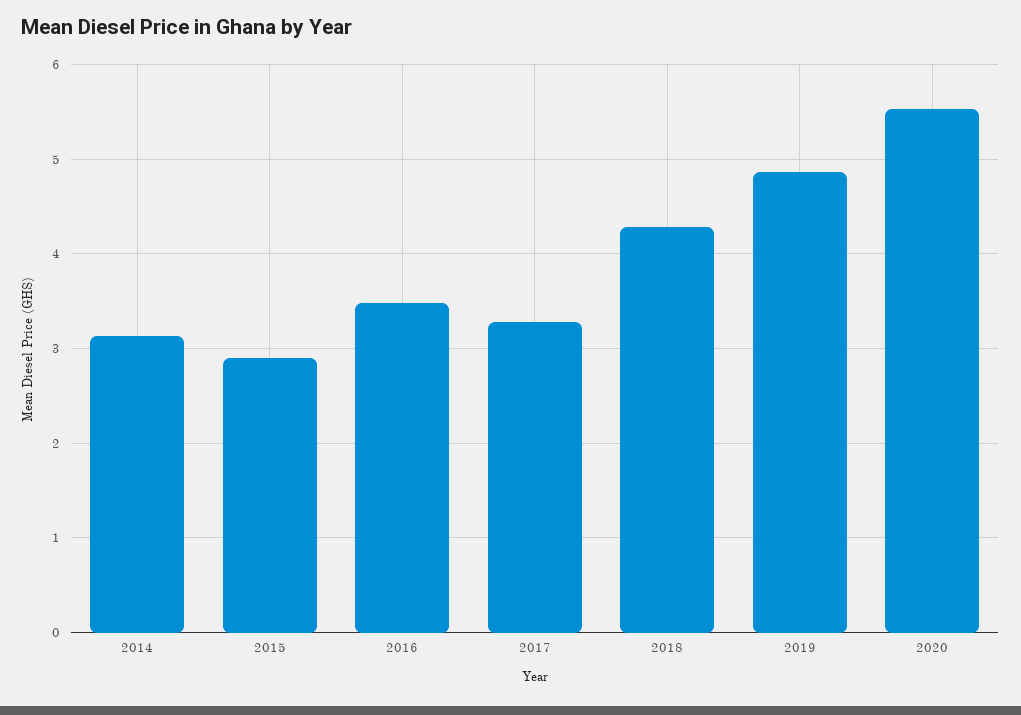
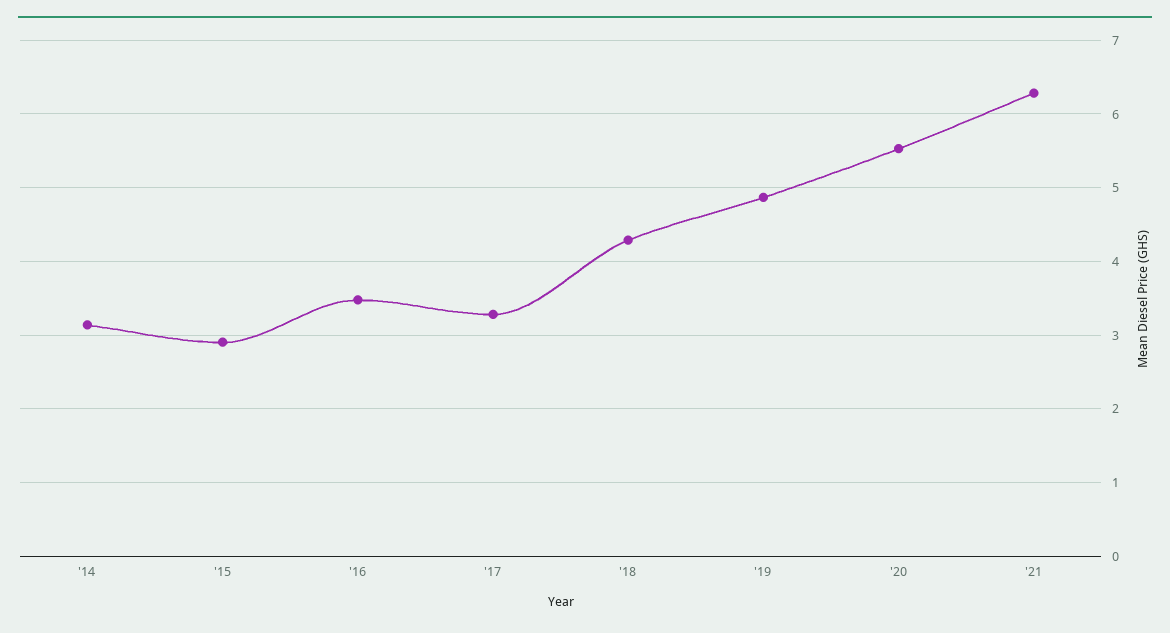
'21: none -> 6.3

